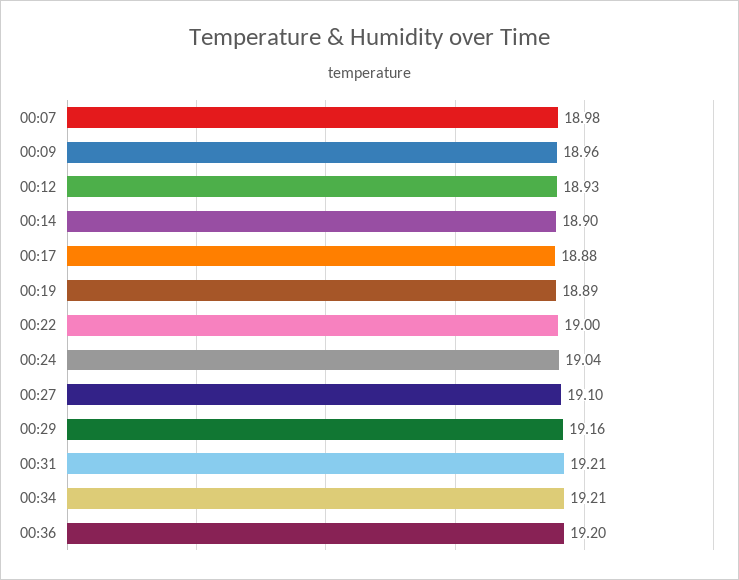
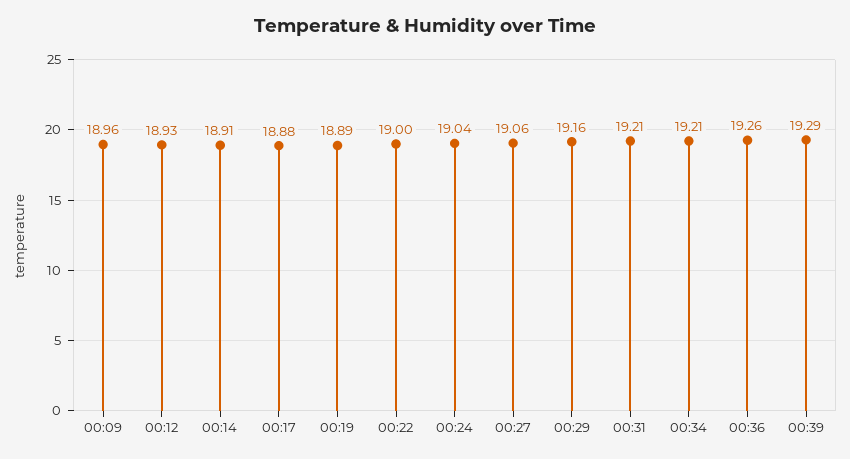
00:07: 18.98 -> none
00:14: 18.9 -> 18.91
00:27: 19.1 -> 19.06
00:36: 19.2 -> 19.26
00:39: none -> 19.29

